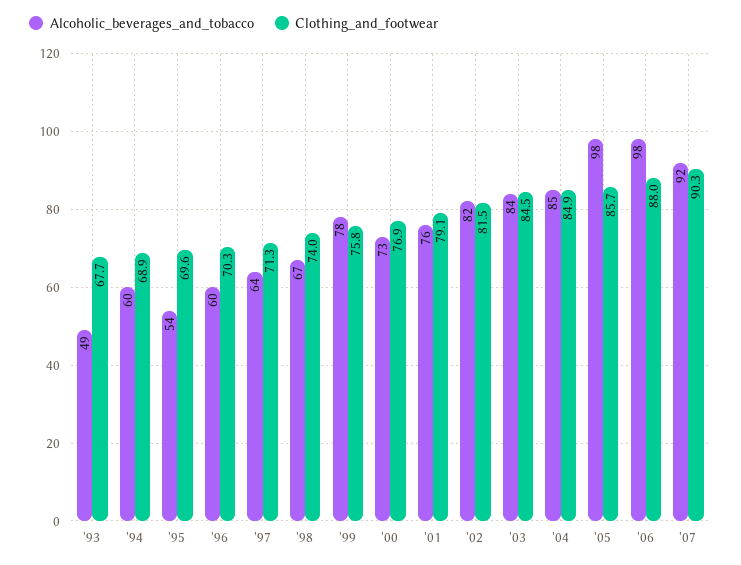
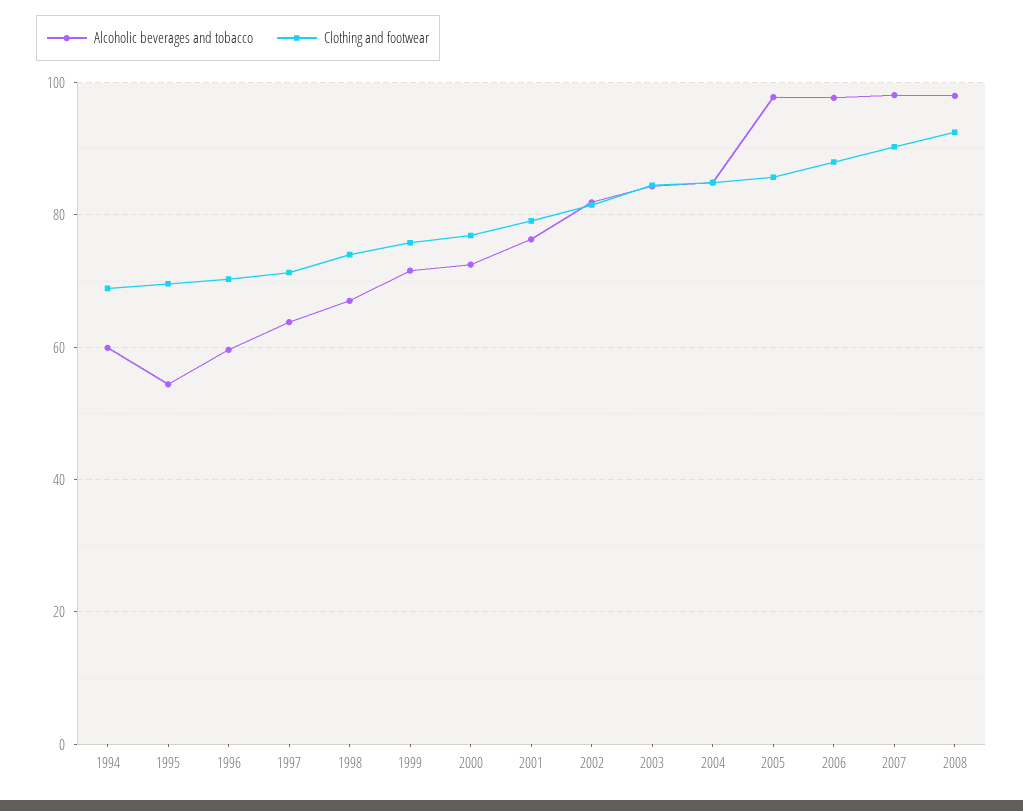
Alcoholic_beverages_and_tobacco, '93: 49 -> none
Clothing_and_footwear, '93: 67.7 -> none
Alcoholic_beverages_and_tobacco, '99: 78 -> 72
Alcoholic_beverages_and_tobacco, '07: 92 -> 98
Alcoholic_beverages_and_tobacco, 2008: none -> 98
Clothing_and_footwear, 2008: none -> 92

